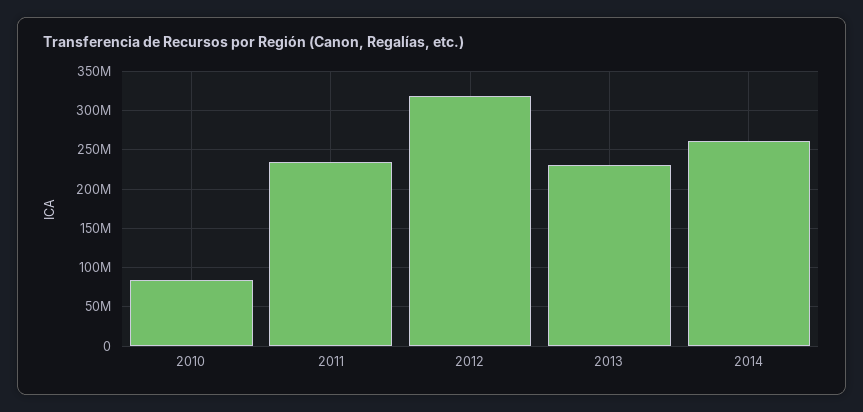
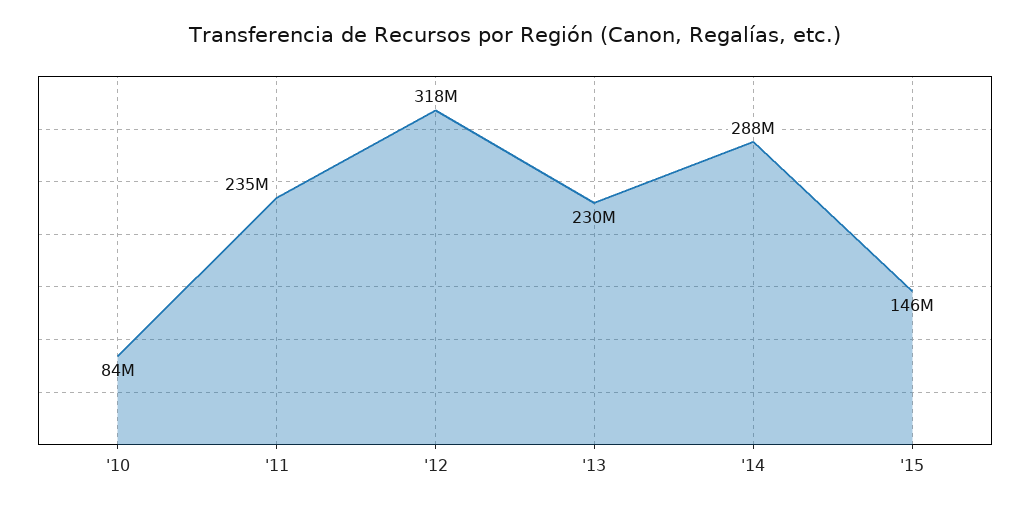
2014: 260000000 -> 288000000
'15: none -> 146000000

